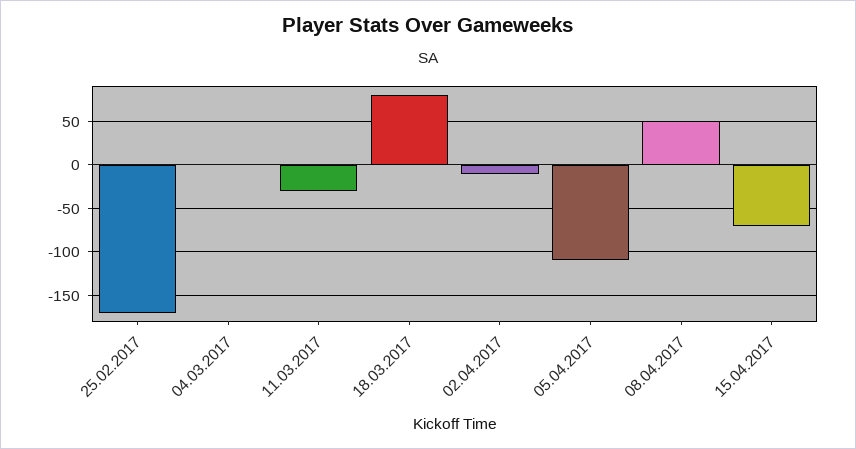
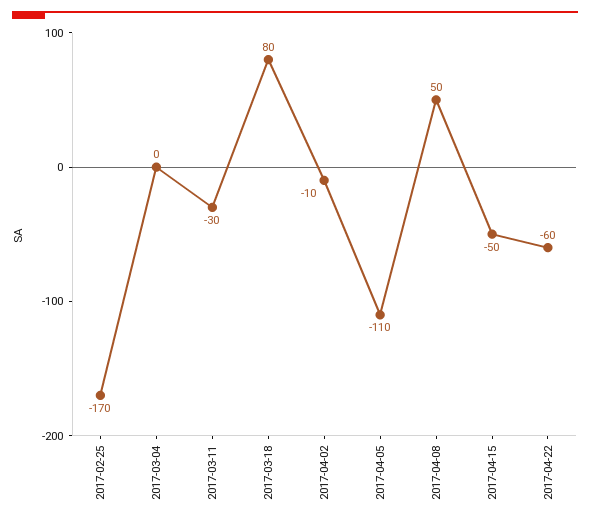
15.04.2017: -70 -> -50
2017-04-22: none -> -60

